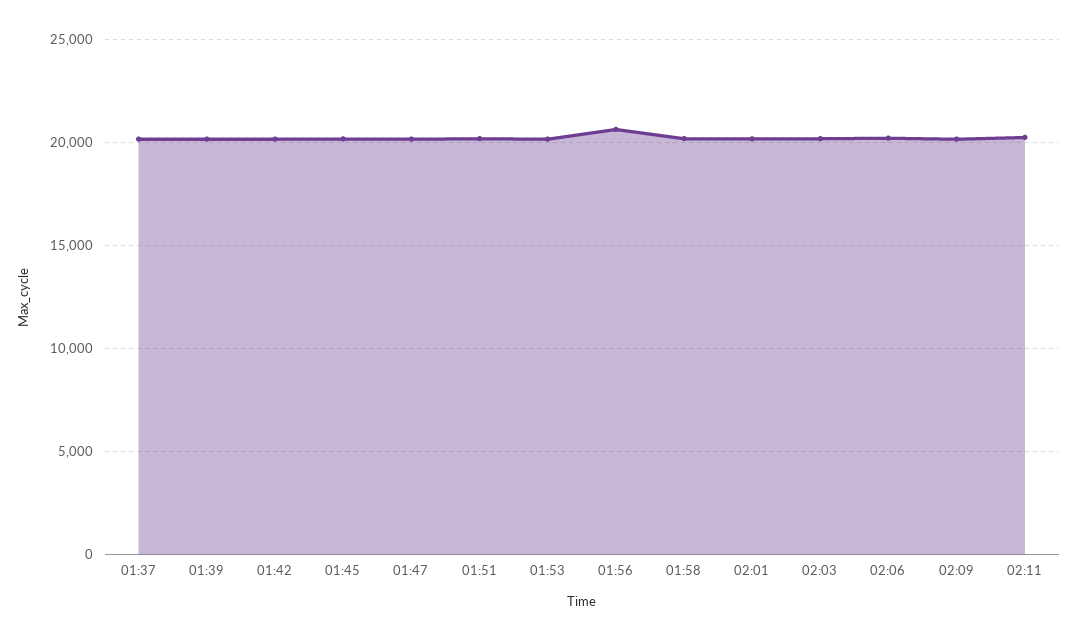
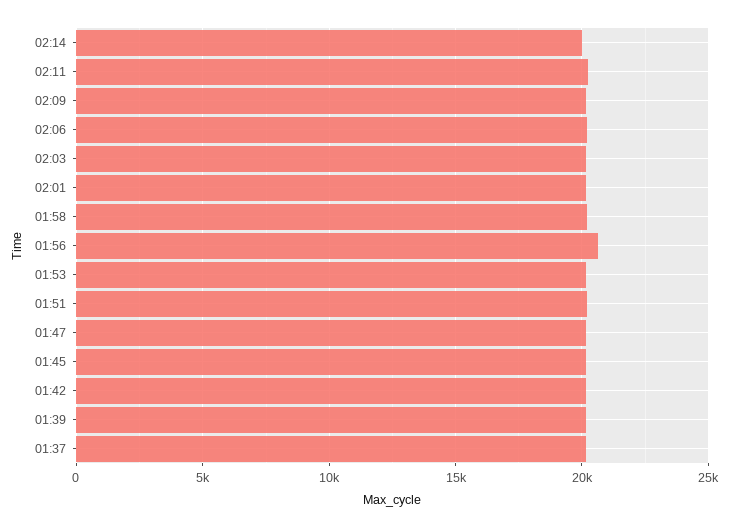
02:14: none -> 20000

